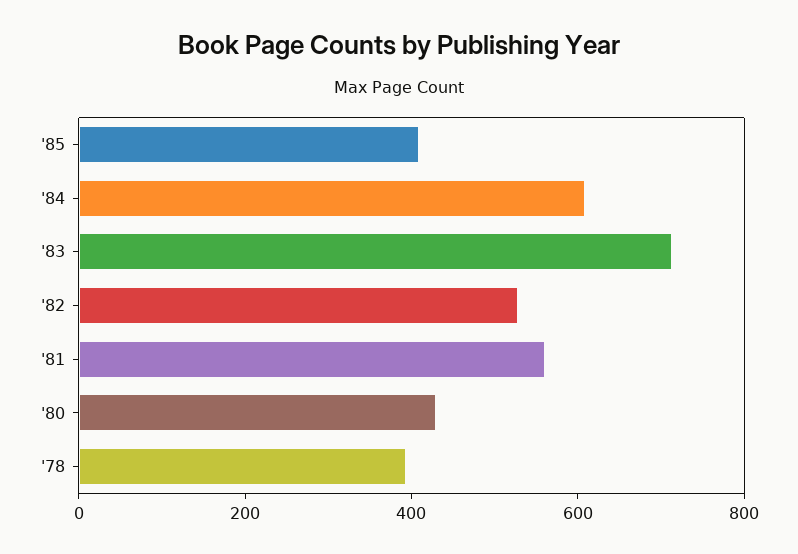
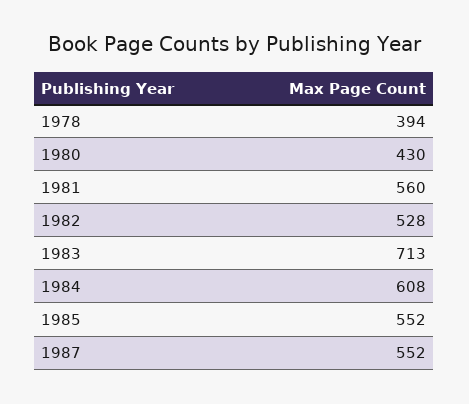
'85: 400 -> 552
1987: none -> 552

